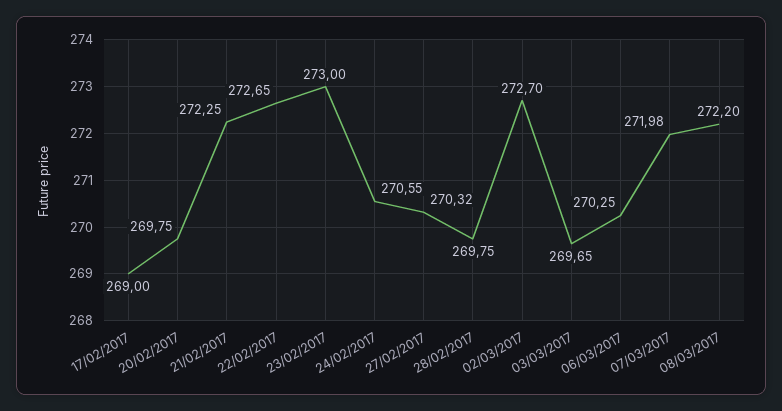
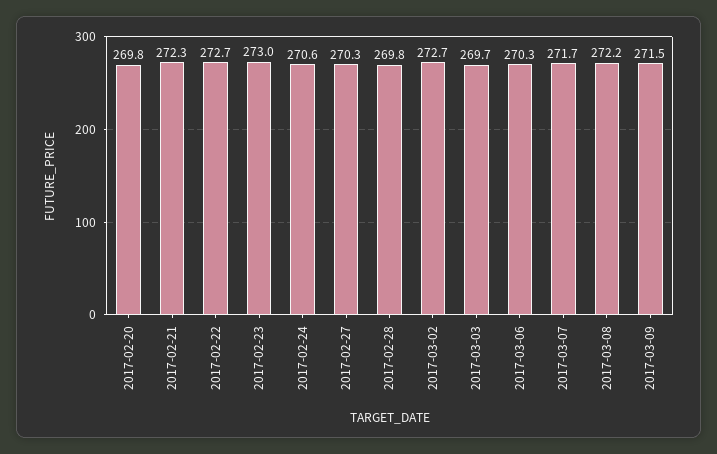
17/02/2017: 269 -> none
07/03/2017: 271.98 -> 271.7
2017-03-09: none -> 271.5

